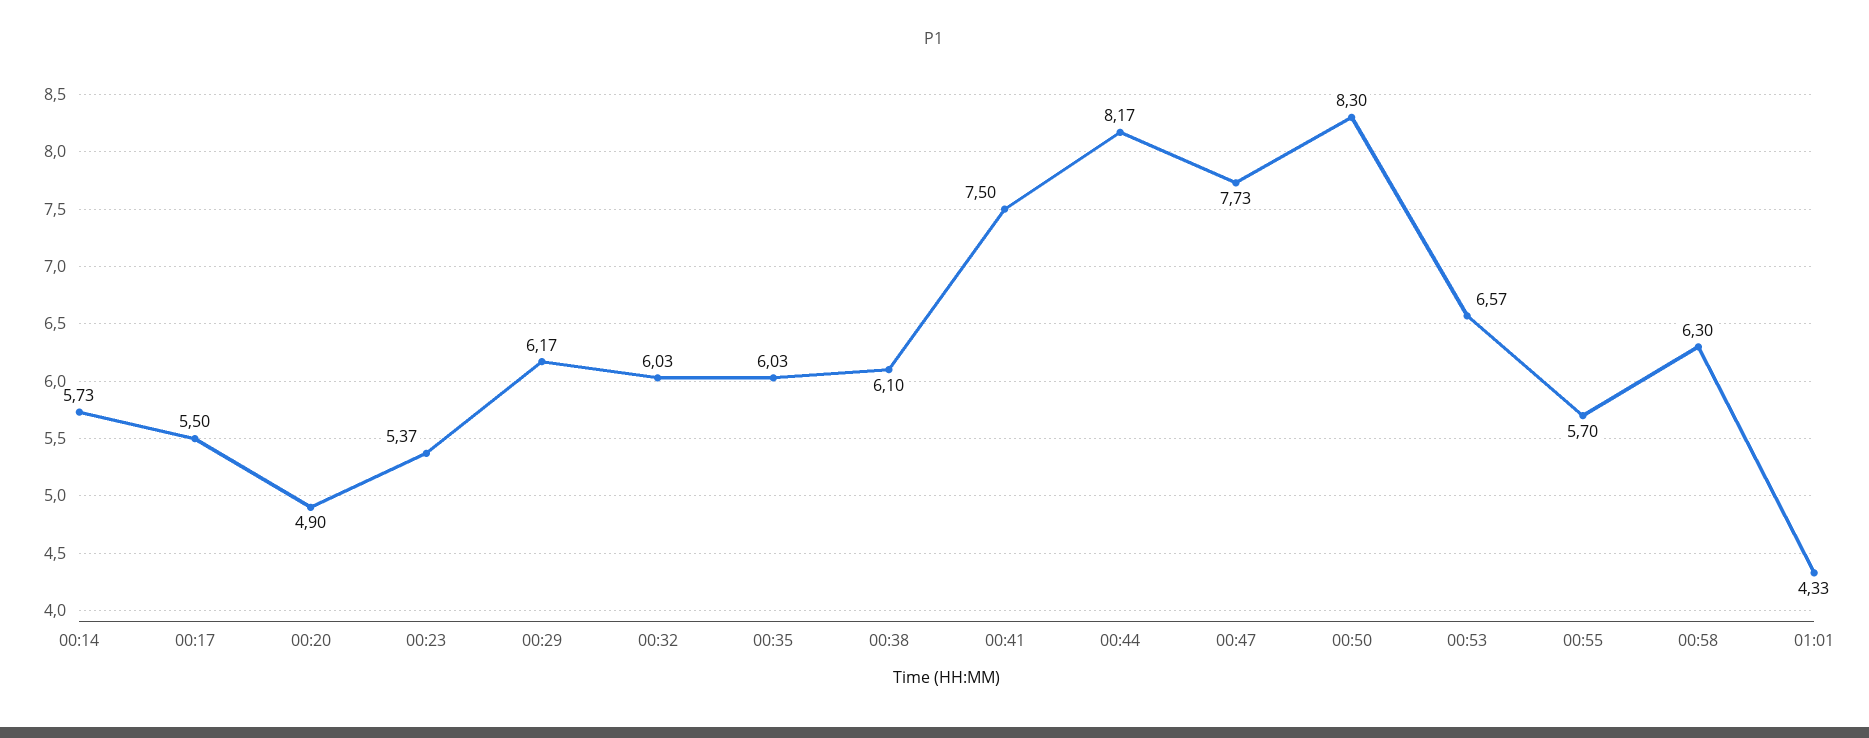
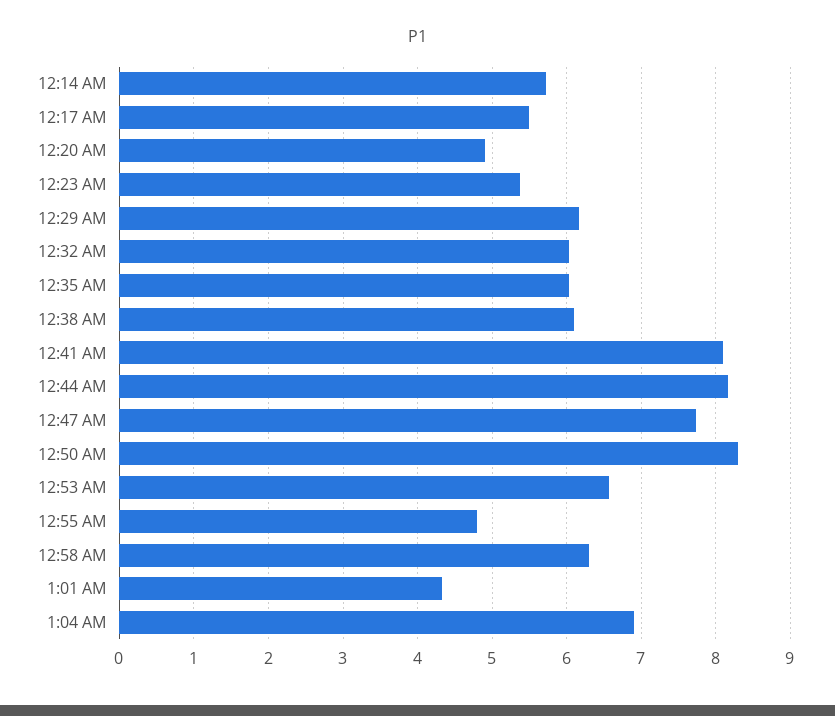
00:41: 7.5 -> 8.1
00:55: 5.7 -> 4.8
1:04 AM: none -> 6.9

